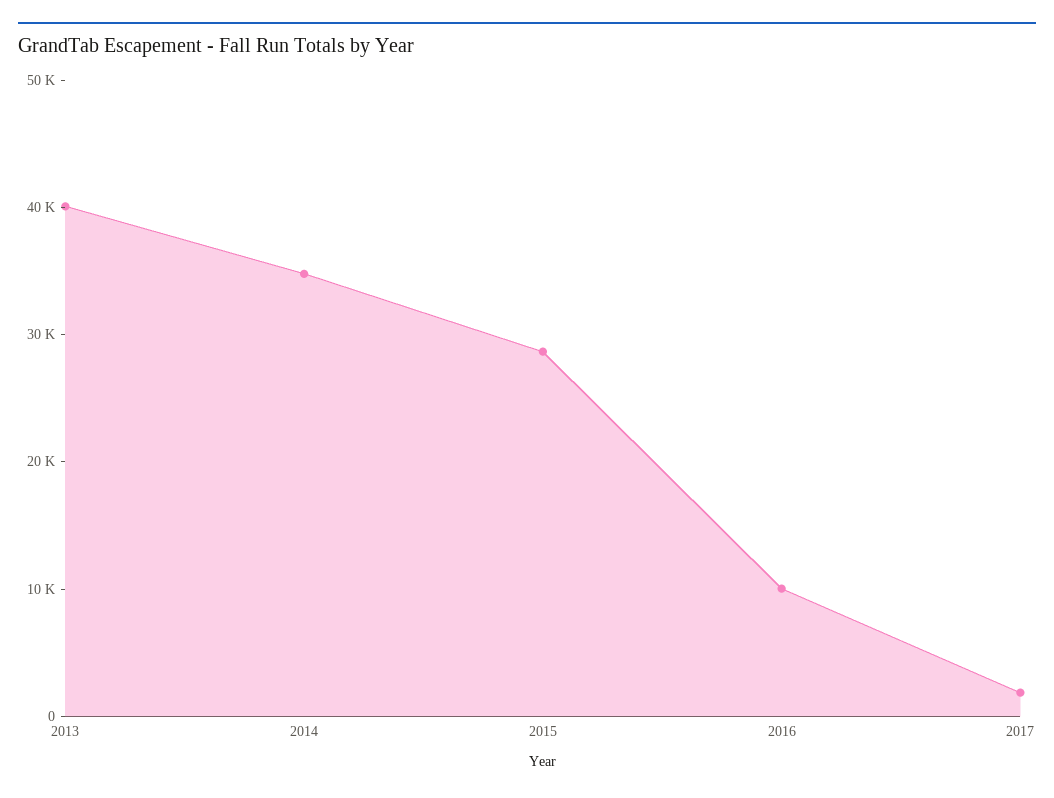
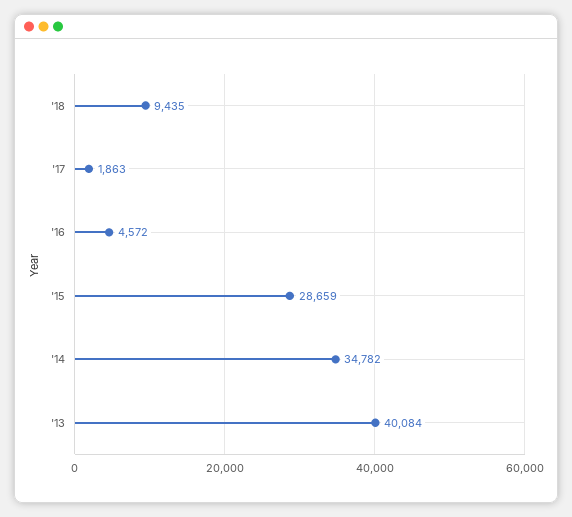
2016: 10000 -> 4572
'18: none -> 9435

